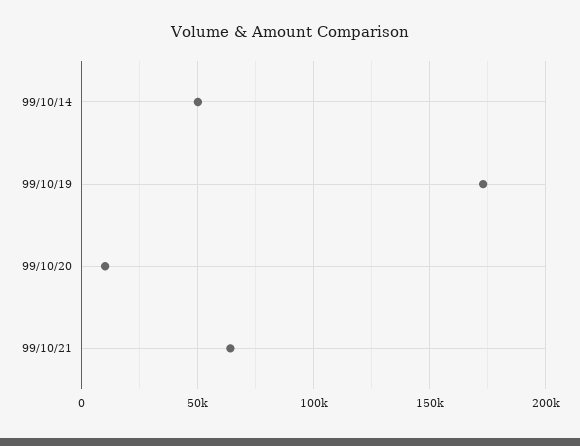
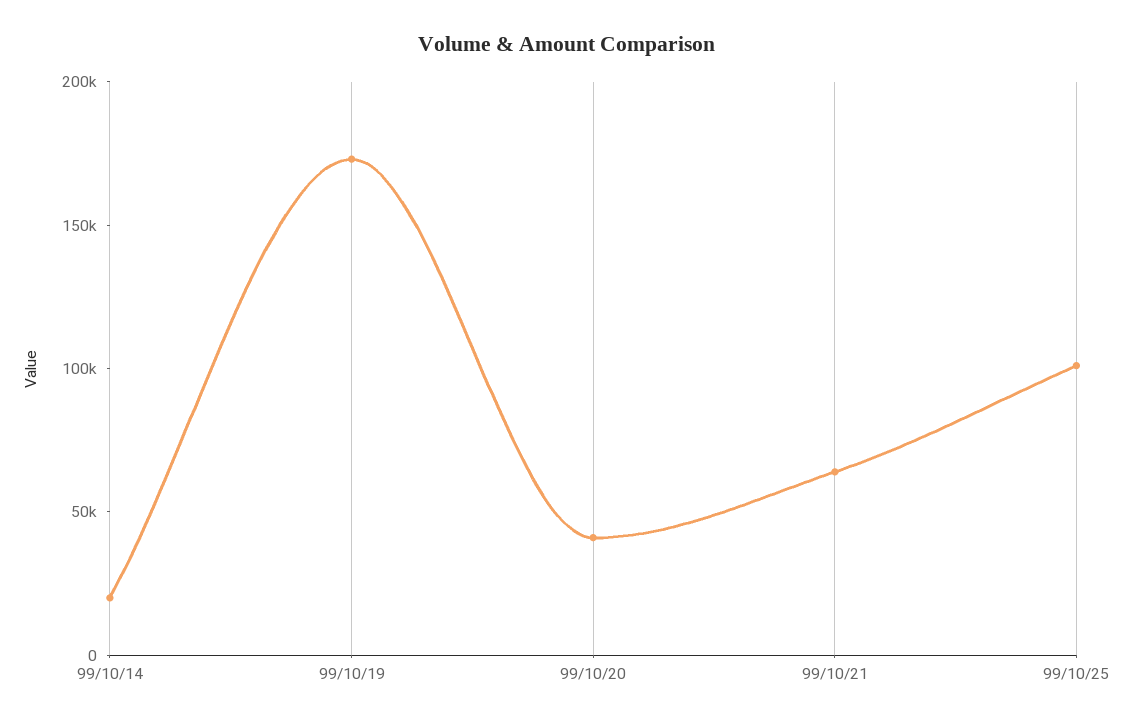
99/10/14: 50000 -> 20000
99/10/20: 10000 -> 40000
99/10/25: none -> 100000

